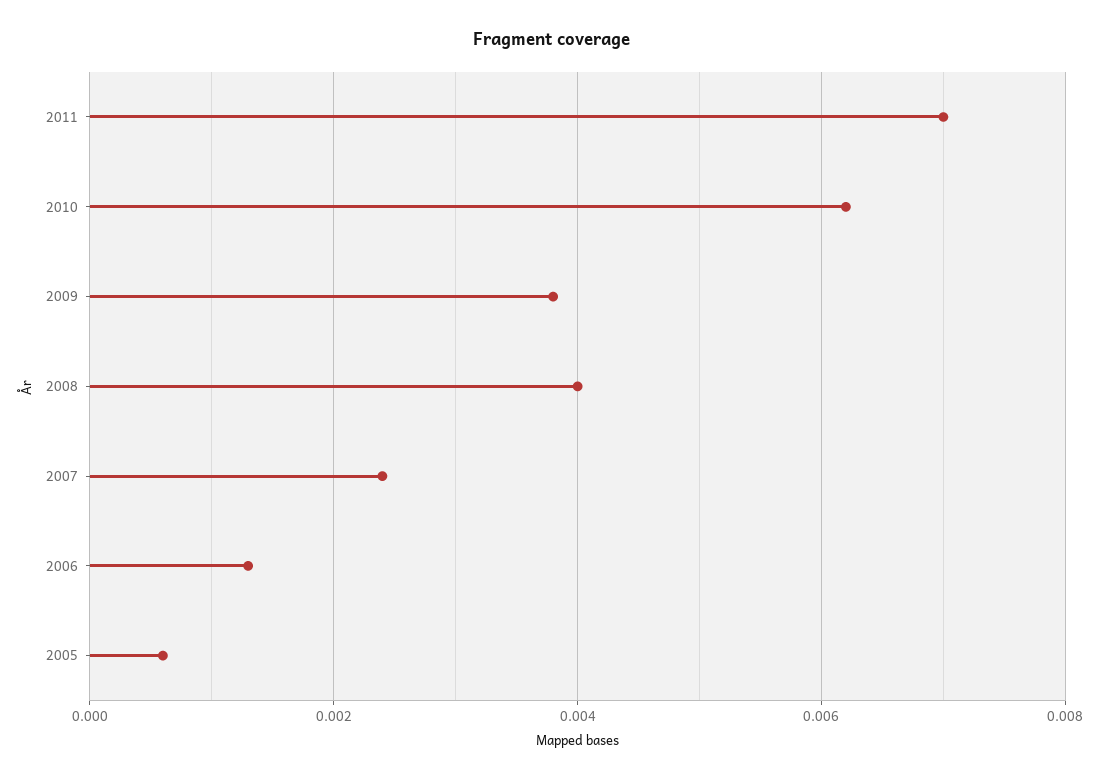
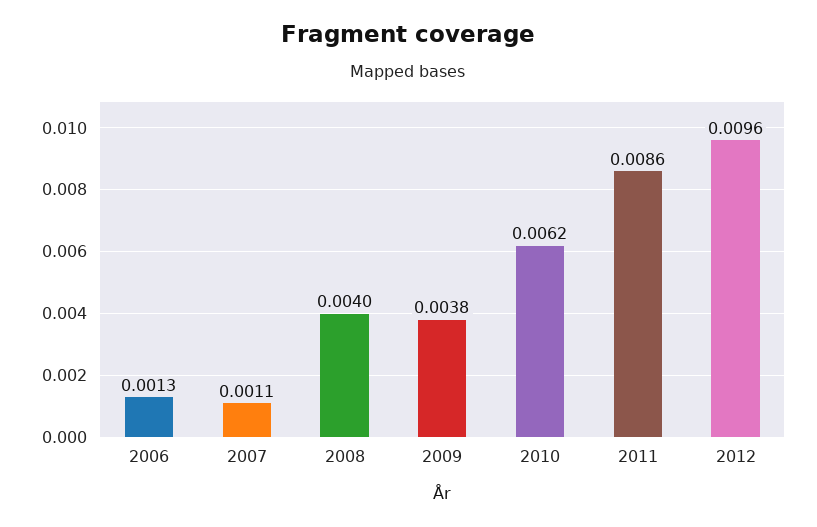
2011: 0.007 -> 0.0086
2007: 0.0025 -> 0.0011
2005: 0.0005 -> none
2012: none -> 0.0096

